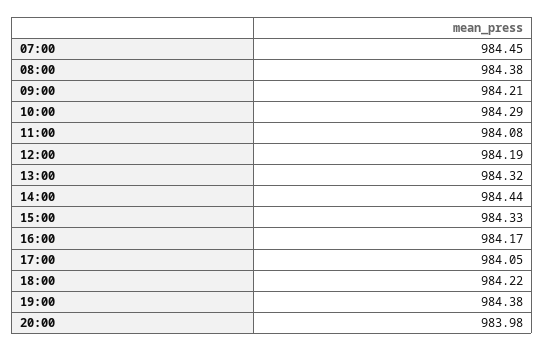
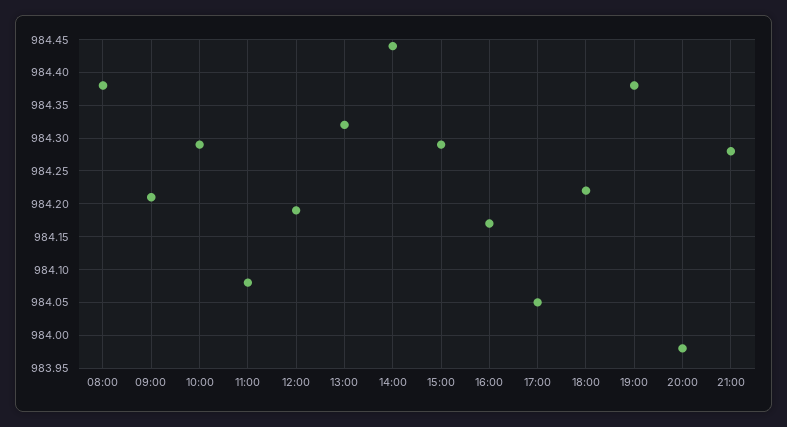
07:00: 984.45 -> none
15:00: 984.33 -> 984.29
21:00: none -> 984.28

